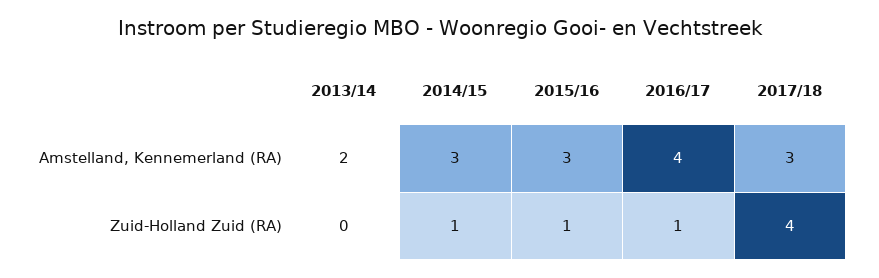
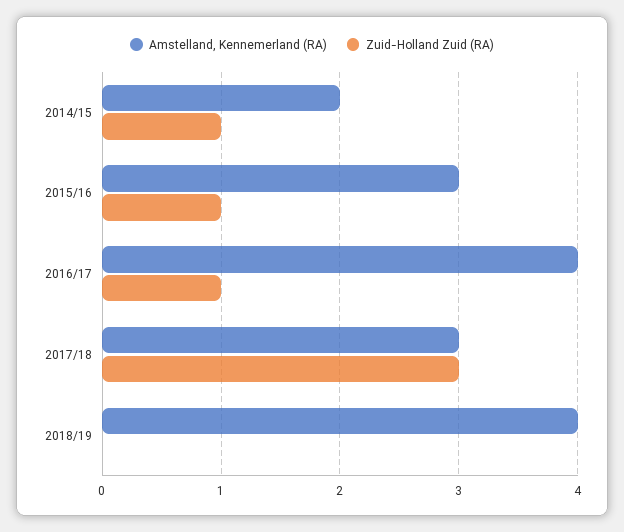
Amstelland, Kennemerland (RA), 2013/14: 2 -> none
Amstelland, Kennemerland (RA), 2014/15: 3 -> 2
Zuid-Holland Zuid (RA), 2013/14: 0 -> none
Zuid-Holland Zuid (RA), 2017/18: 4 -> 3
Amstelland, Kennemerland (RA), 2018/19: none -> 4
Zuid-Holland Zuid (RA), 2018/19: none -> 0

